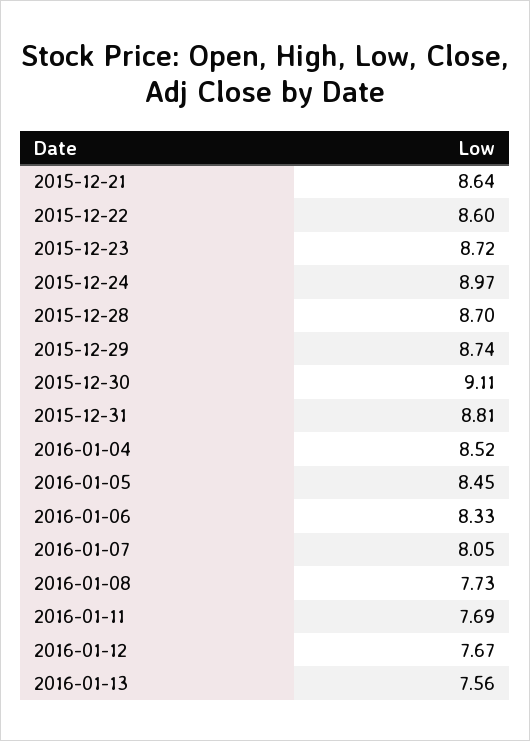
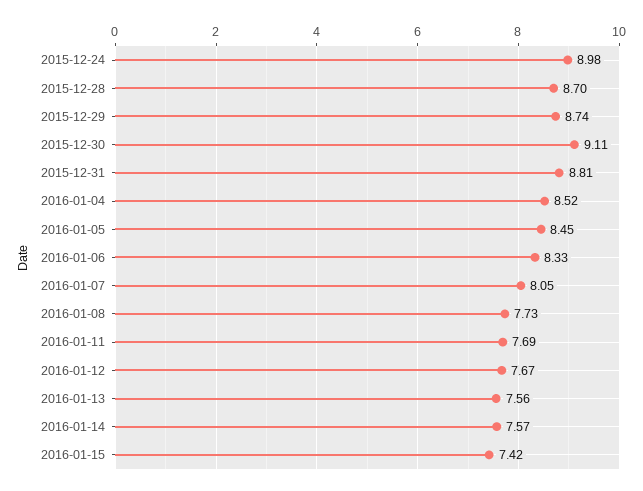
2015-12-21: 8.64 -> none
2015-12-22: 8.6 -> none
2015-12-23: 8.72 -> none
2015-12-24: 8.97 -> 8.98
2016-01-14: none -> 7.57
2016-01-15: none -> 7.42

